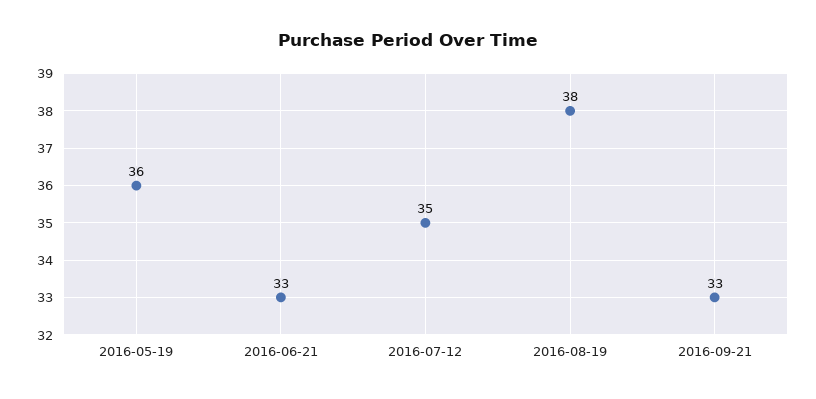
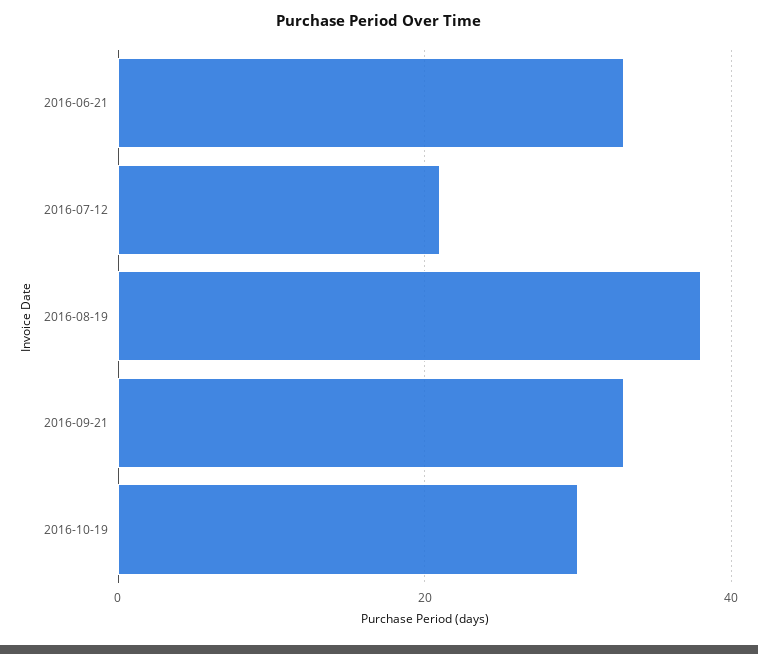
2016-05-19: 36 -> none
2016-07-12: 35 -> 20
2016-10-19: none -> 30

